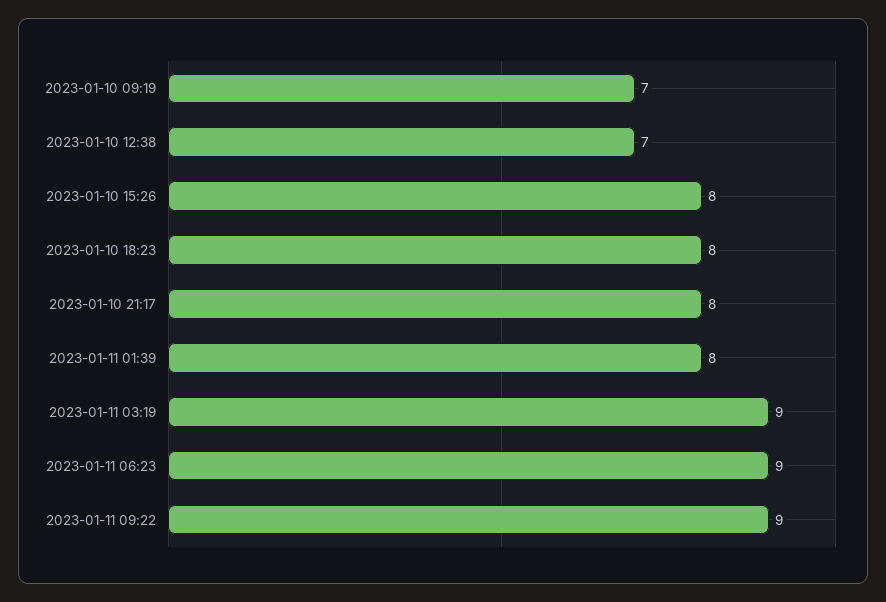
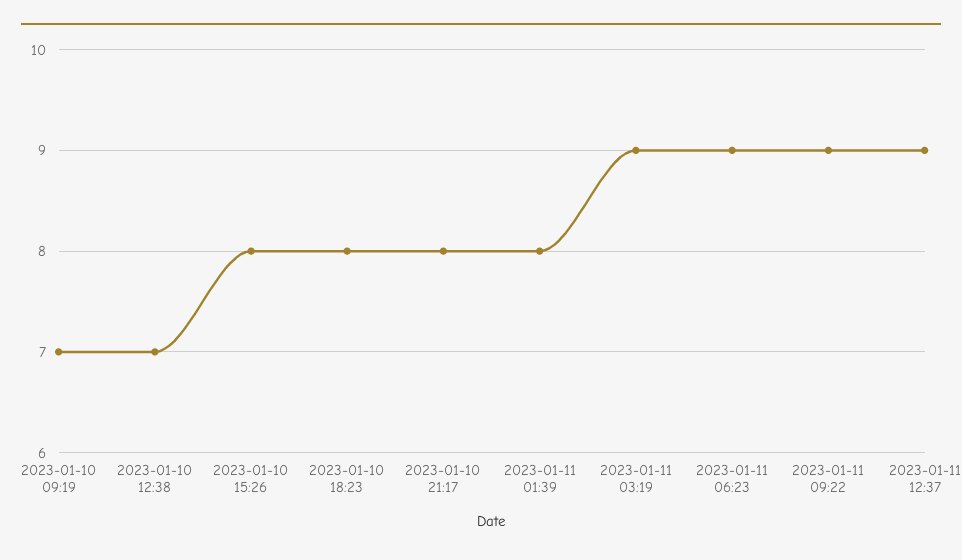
2023-01-11 12:37: none -> 9

